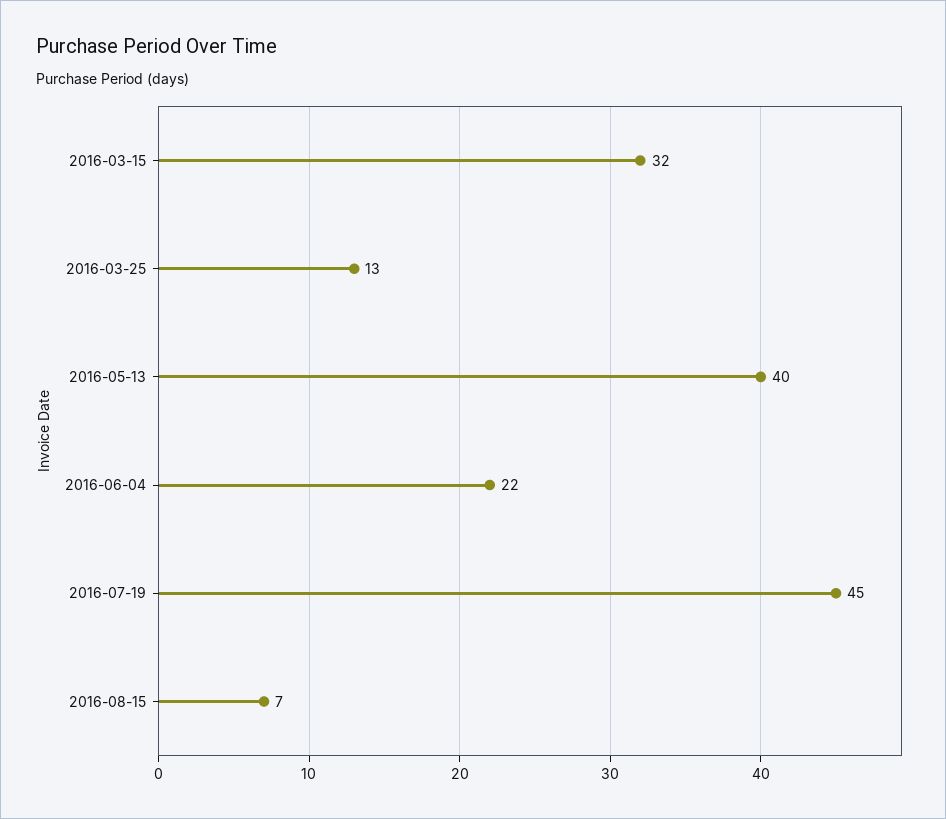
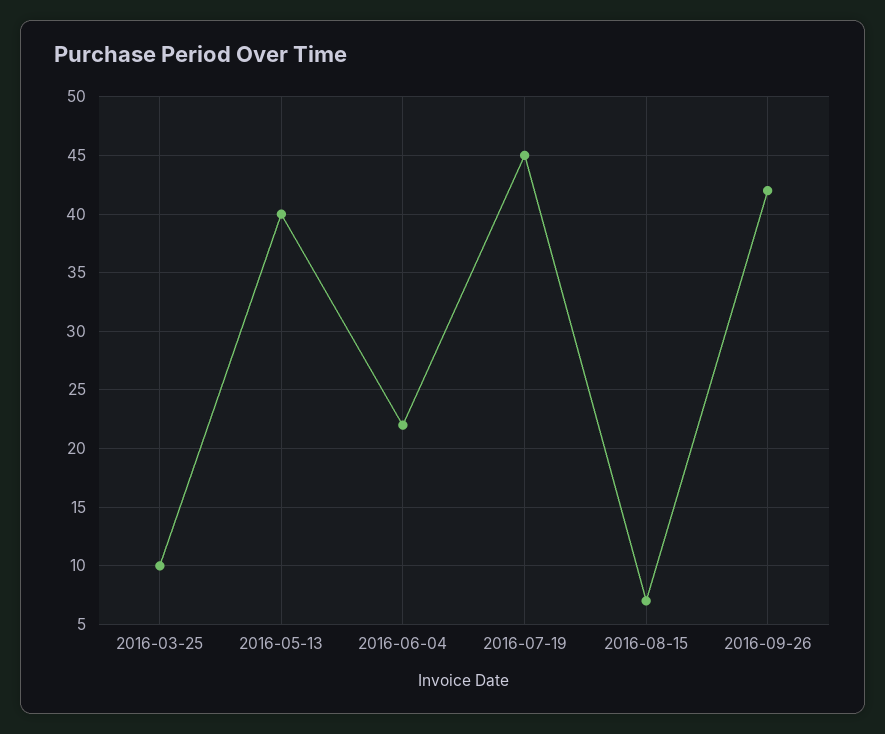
2016-03-15: 32 -> none
2016-03-25: 13 -> 10
2016-09-26: none -> 42

